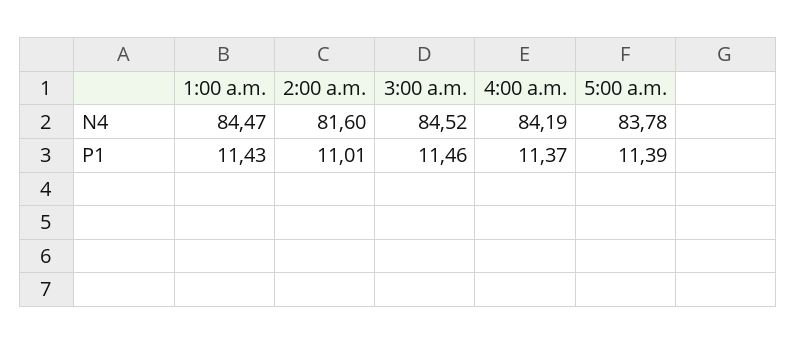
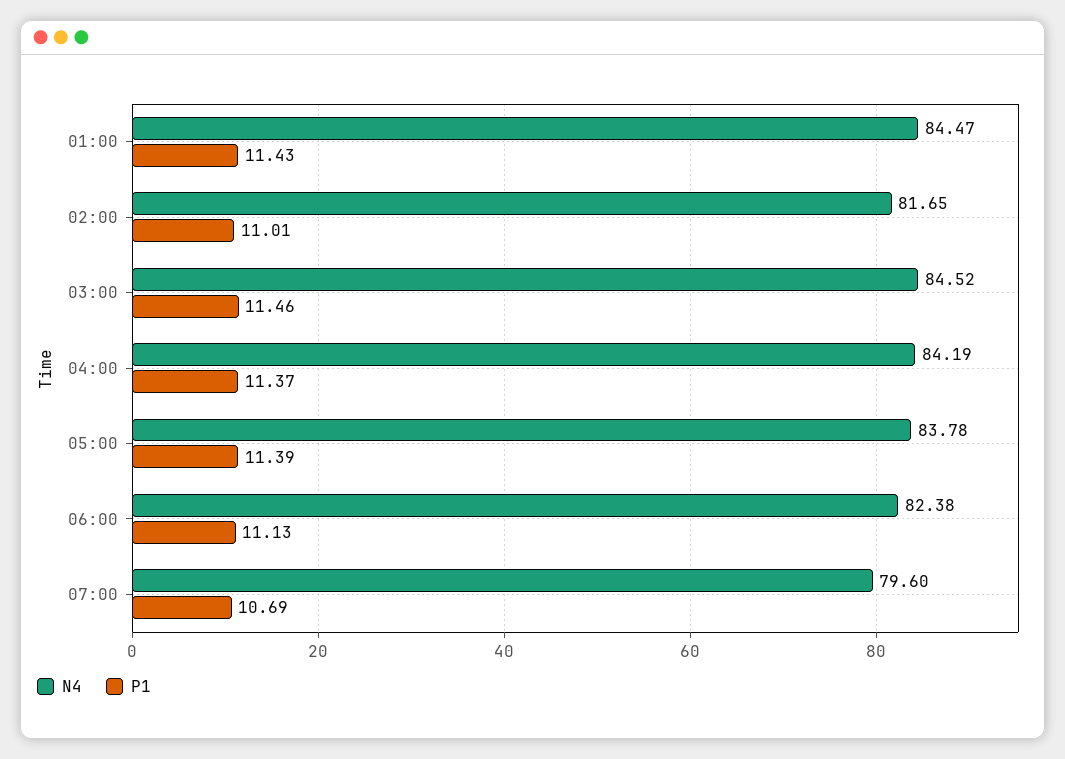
N4, 2:00 a.m.: 81.6 -> 81.65
N4, 06:00: none -> 82.38
P1, 06:00: none -> 11.13
N4, 07:00: none -> 79.6
P1, 07:00: none -> 10.69

